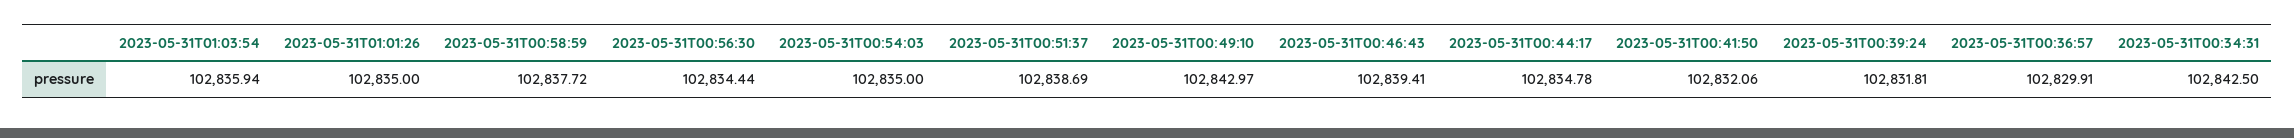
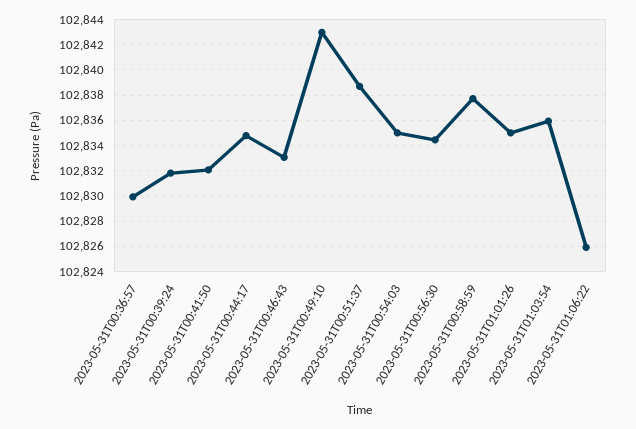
2023-05-31T00:46:43: 102839.41 -> 102833
2023-05-31T00:34:31: 102842.5 -> none
2023-05-31T01:06:22: none -> 102826

